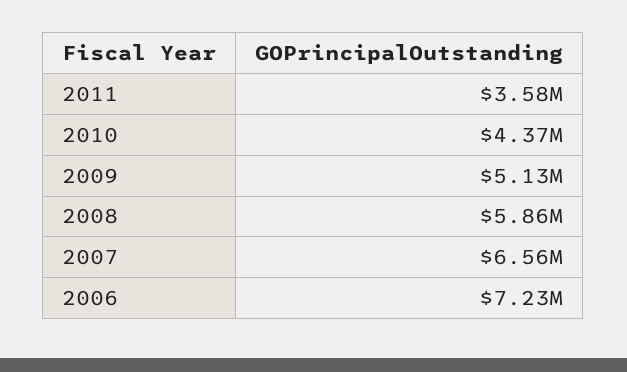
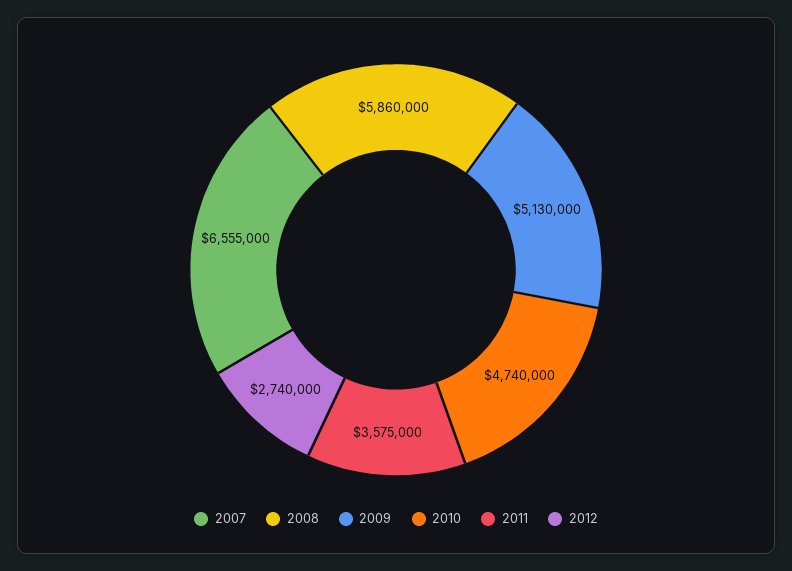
2010: 4370000 -> 4740000
2006: 7230000 -> none
2012: none -> 2740000

